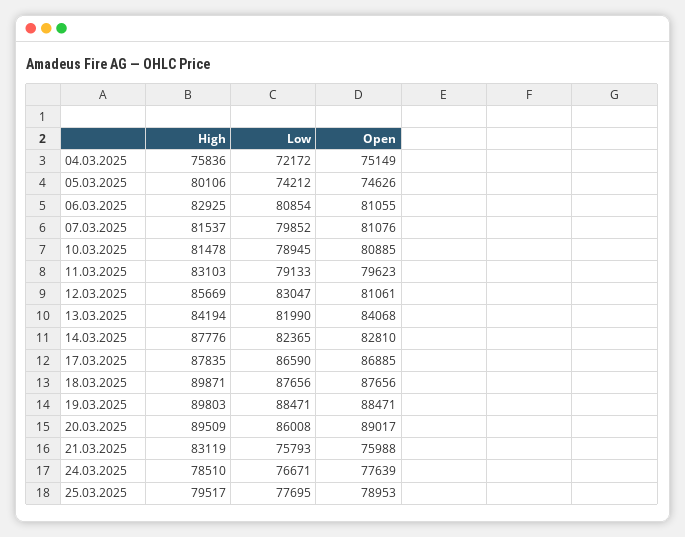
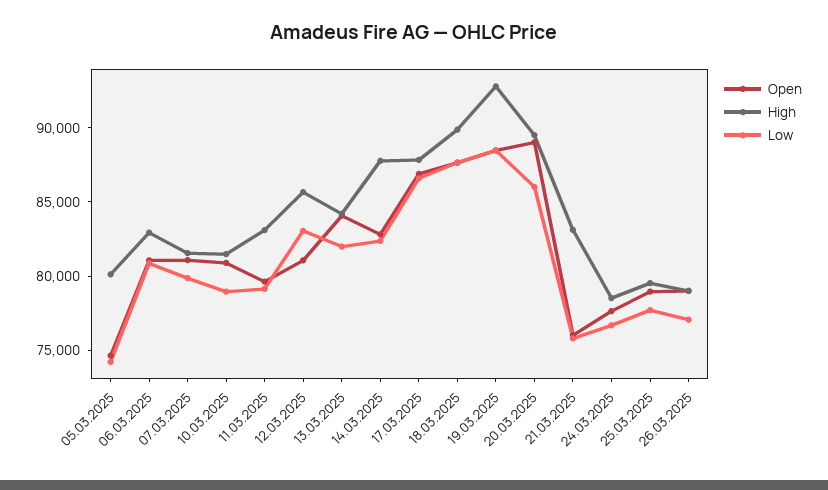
High, 04.03.2025: 75836 -> none
Low, 04.03.2025: 72172 -> none
Open, 04.03.2025: 75149 -> none
High, 19.03.2025: 89803 -> 93000
Open, 26.03.2025: none -> 79000
High, 26.03.2025: none -> 79000
Low, 26.03.2025: none -> 77000

